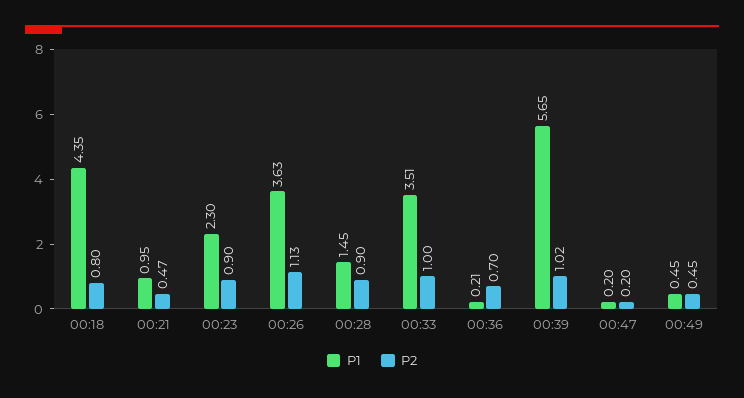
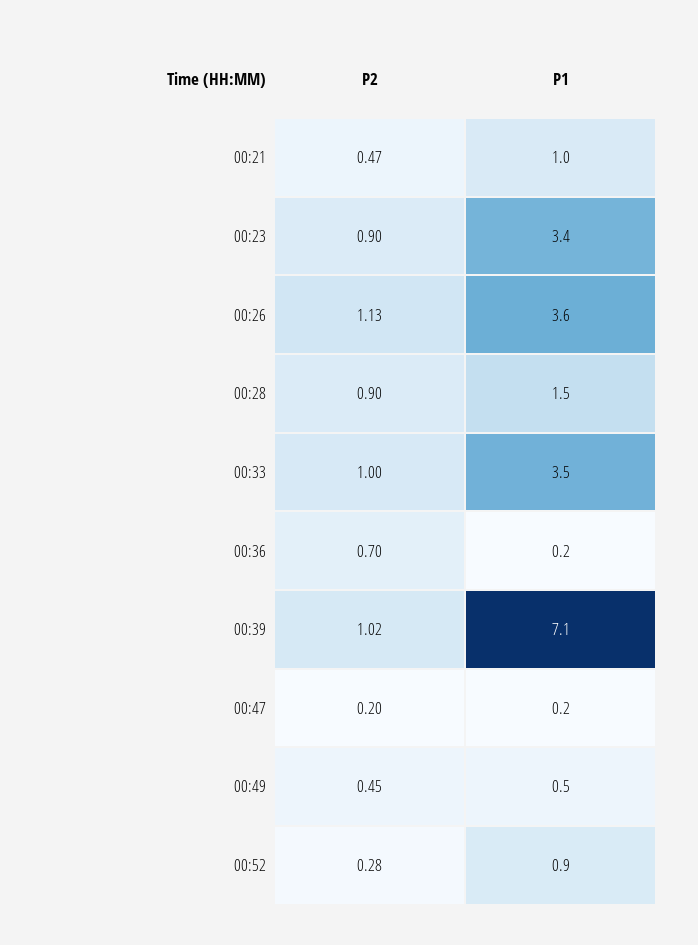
P1, 00:18: 4.35 -> none
P2, 00:18: 0.8 -> none
P1, 00:23: 2.3 -> 3.4
P1, 00:39: 5.65 -> 7.1
P2, 00:52: none -> 0.28
P1, 00:52: none -> 0.9

